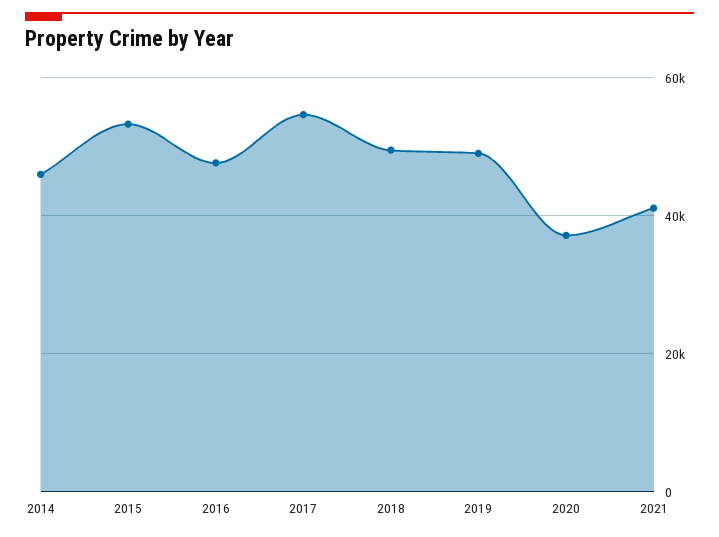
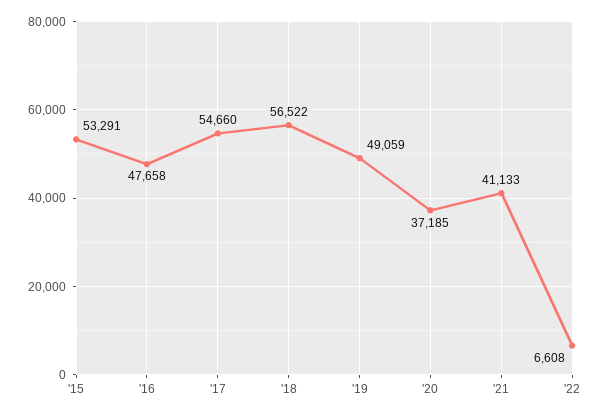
2014: 46000 -> none
2018: 50000 -> 56522
'22: none -> 6608

